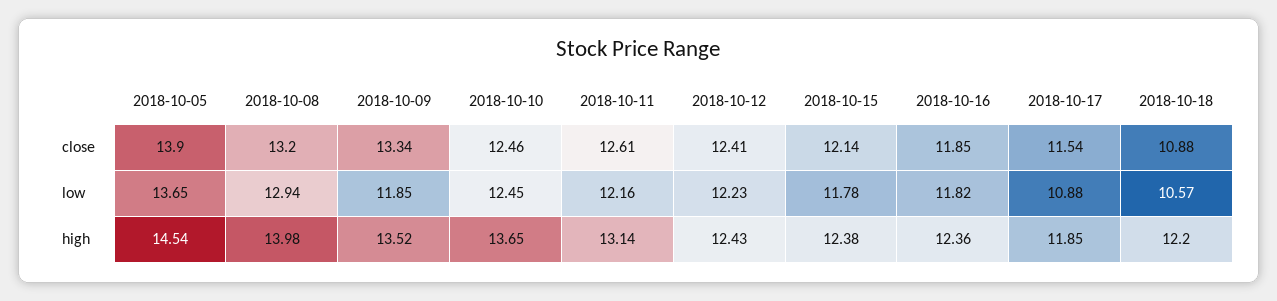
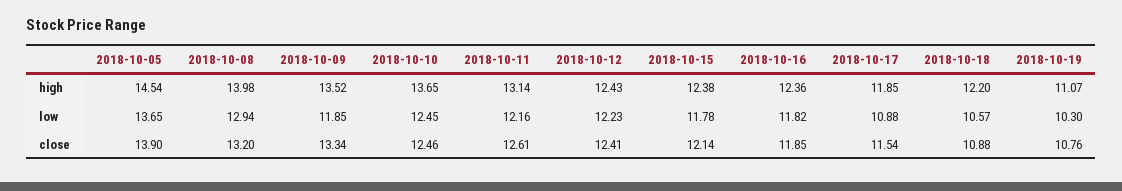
2018-10-19, high: none -> 11.07
2018-10-19, low: none -> 10.3
2018-10-19, close: none -> 10.76

